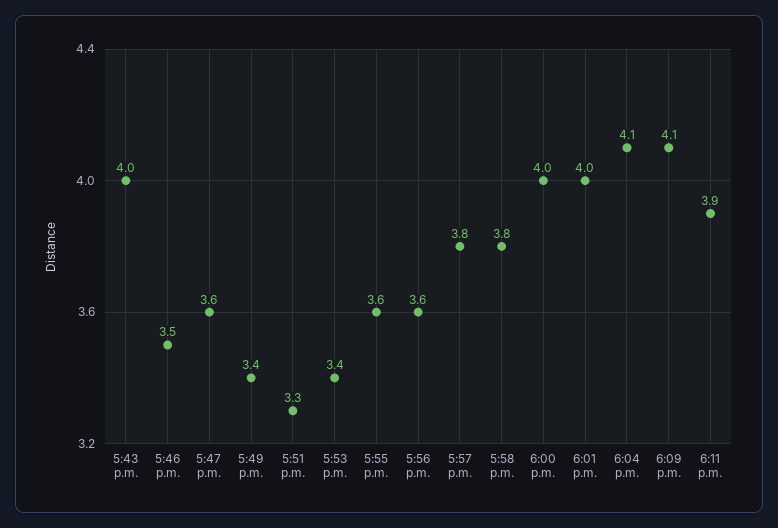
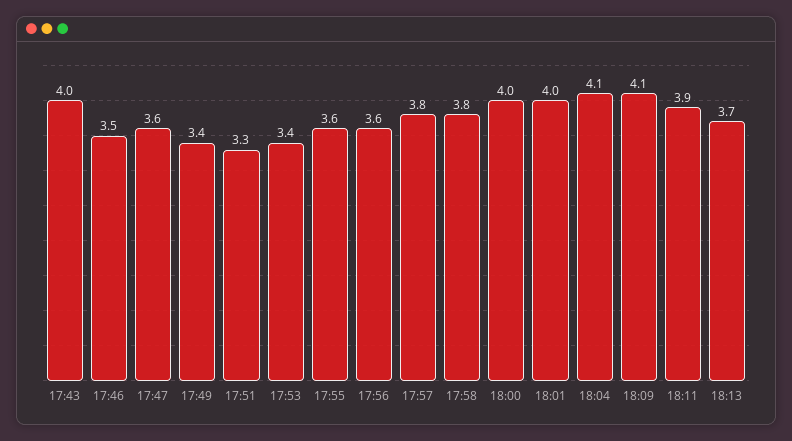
18:13: none -> 3.7

